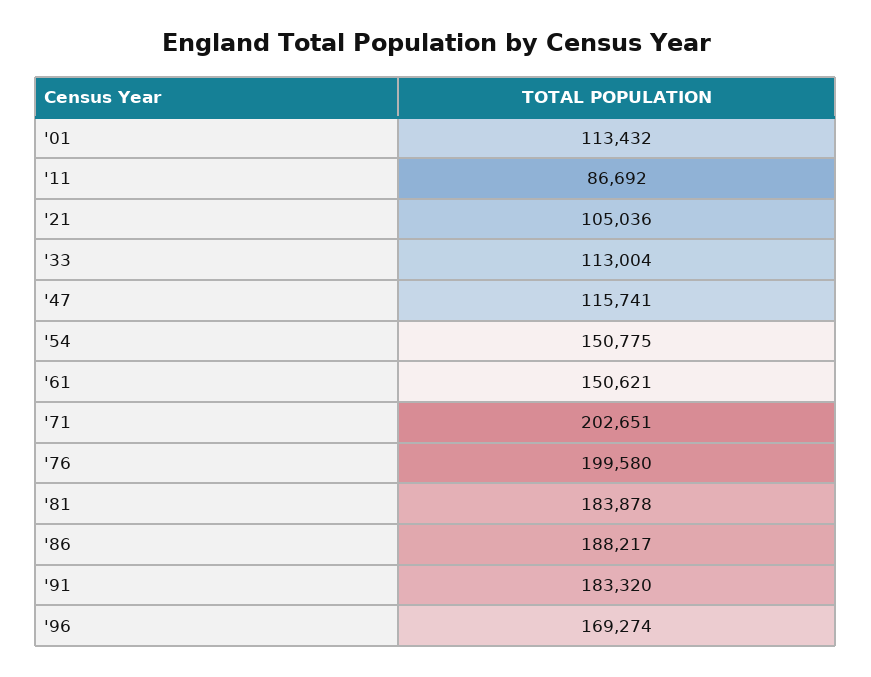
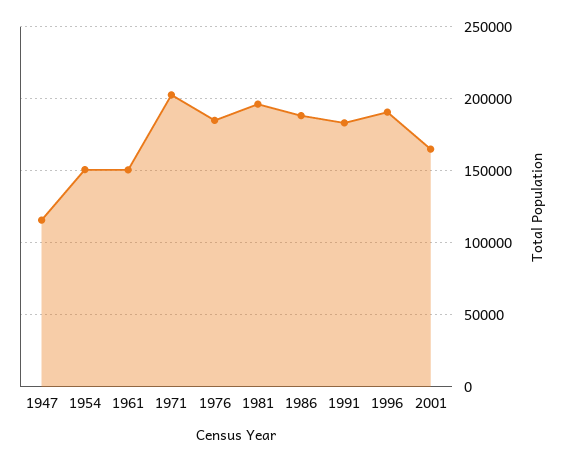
'01: 113432 -> none
'11: 86692 -> none
'21: 105036 -> none
'33: 113004 -> none
'76: 199580 -> 185000
'81: 183878 -> 195000
'96: 169274 -> 190000
2001: none -> 165000

